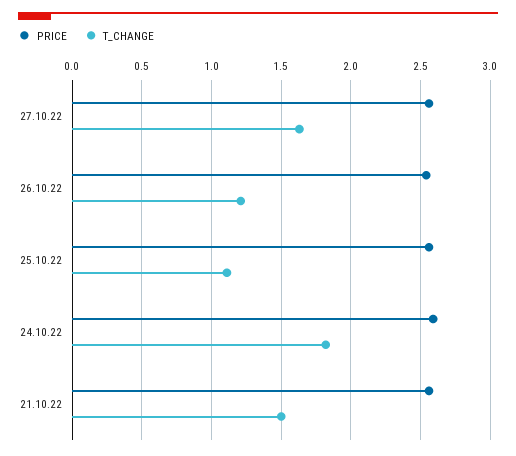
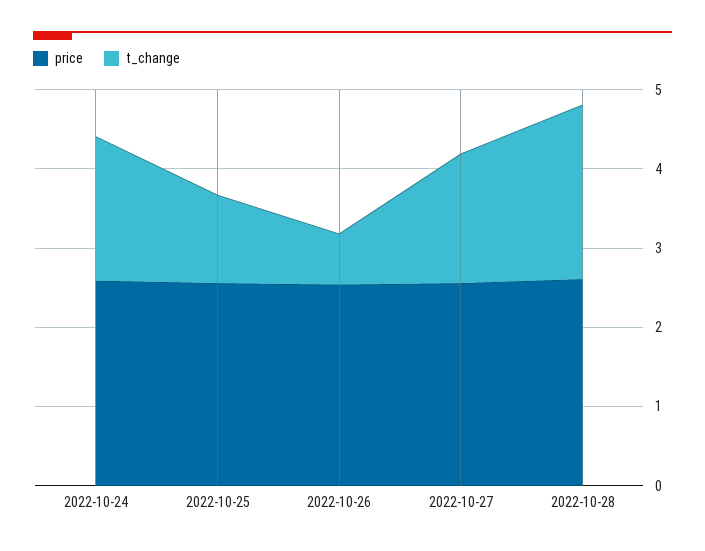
T_CHANGE, 26.10.22: 1.2 -> 0.6
PRICE, 21.10.22: 2.55 -> none
T_CHANGE, 21.10.22: 1.5 -> none
PRICE, 2022-10-28: none -> 2.6
T_CHANGE, 2022-10-28: none -> 2.2

